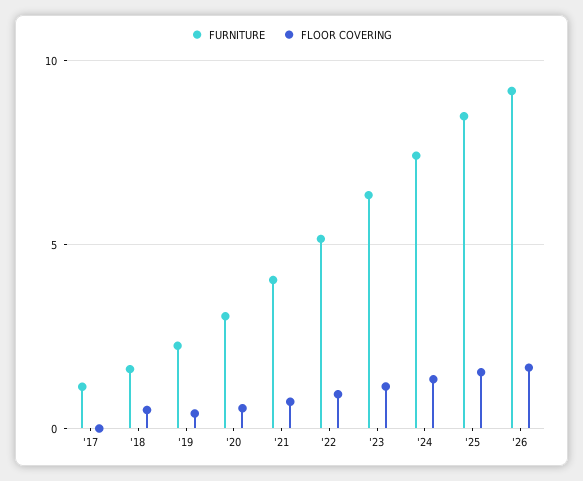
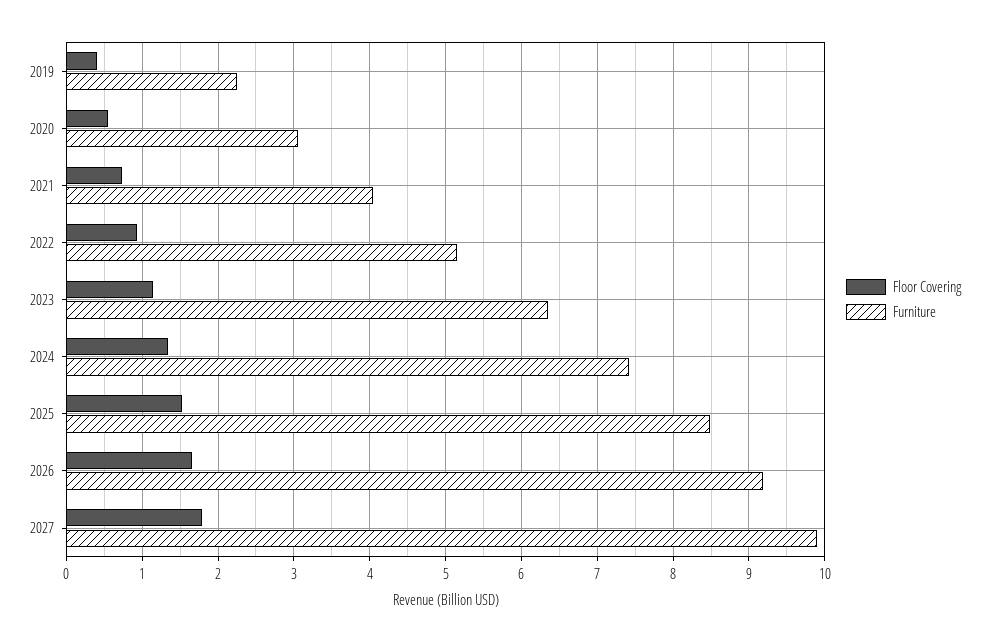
FURNITURE, '17: 1 -> none
FLOOR COVERING, '17: 0 -> none
FURNITURE, '18: 1.5 -> none
FLOOR COVERING, '18: 0.5 -> none
FLOOR COVERING, 2027: none -> 1.8
FURNITURE, 2027: none -> 9.9

